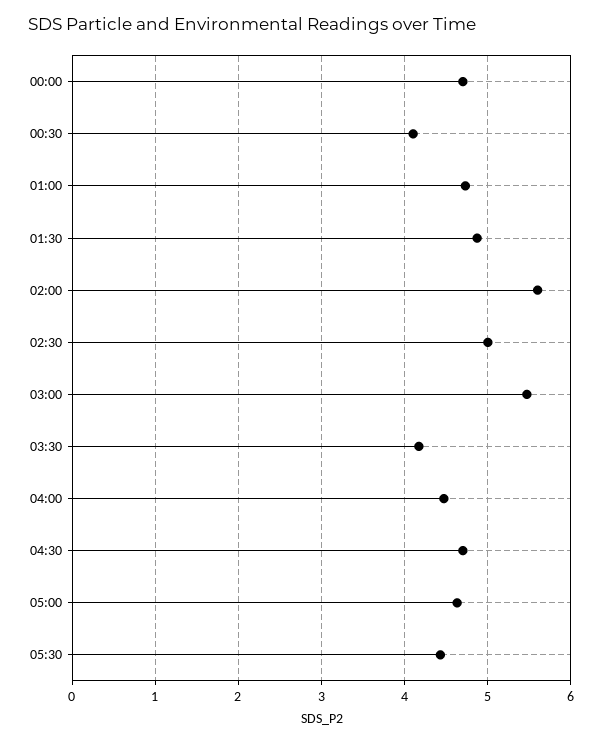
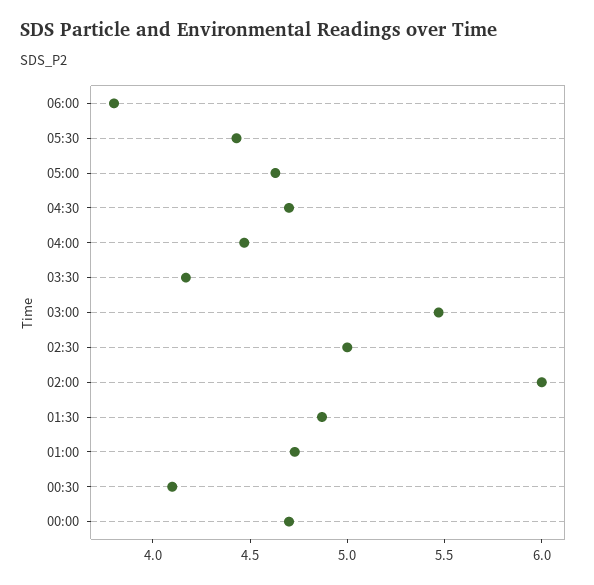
02:00: 5.6 -> 6
06:00: none -> 3.8

